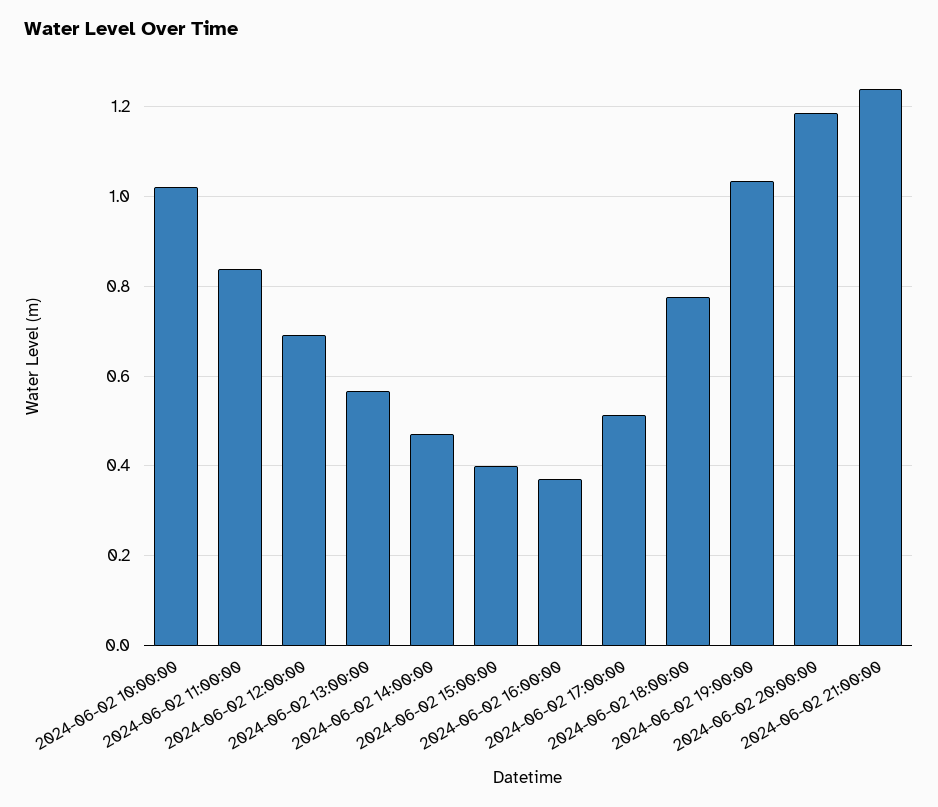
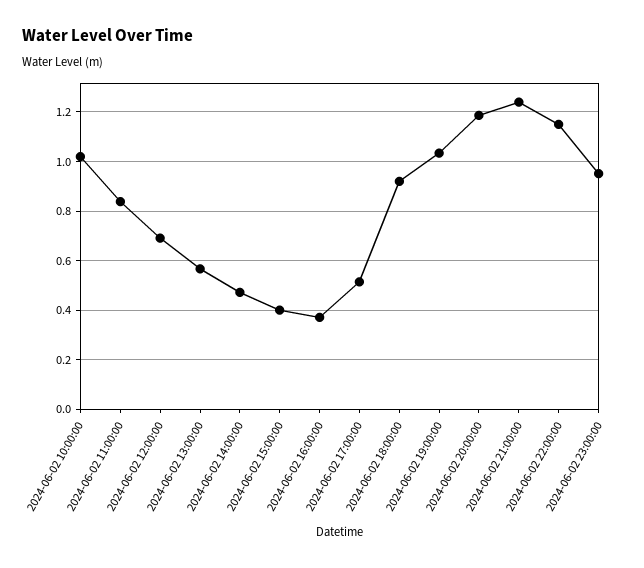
2024-06-02 18:00:00: 0.78 -> 0.925
2024-06-02 22:00:00: none -> 1.15
2024-06-02 23:00:00: none -> 0.95

